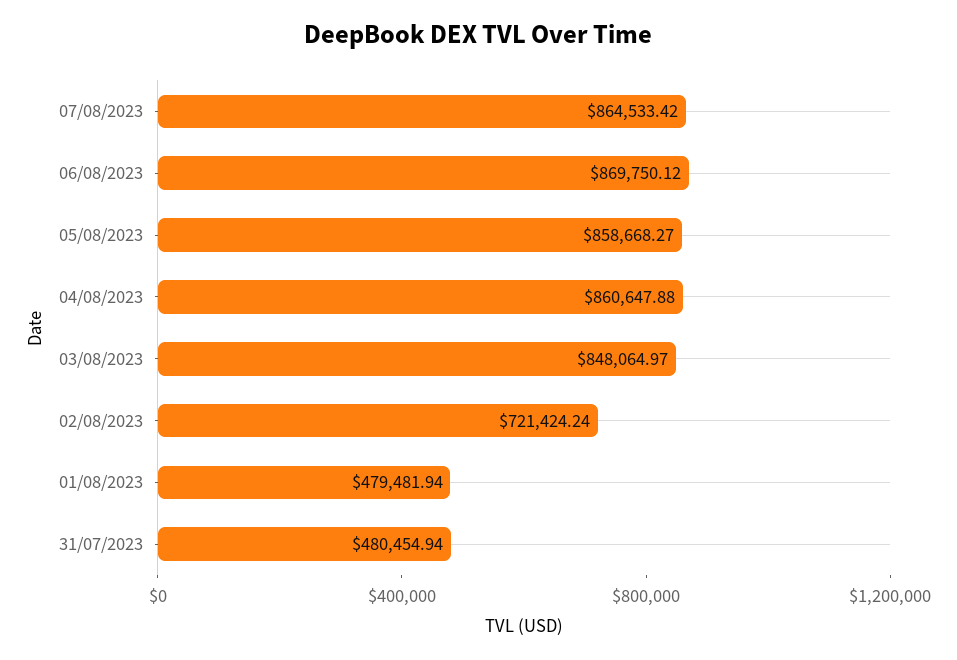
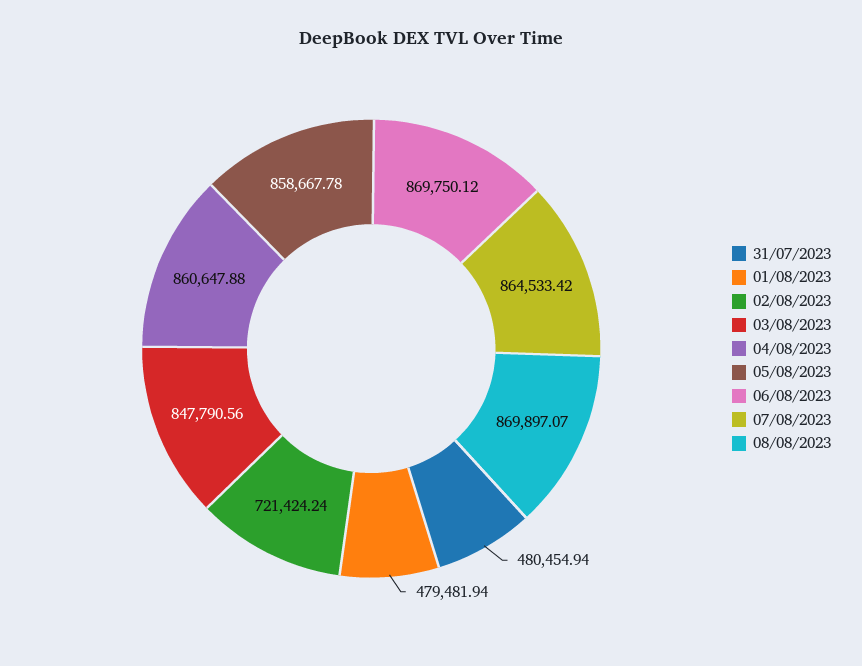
05/08/2023: 858668.27 -> 858667.78
03/08/2023: 848064.97 -> 847790.56
08/08/2023: none -> 869897.07

